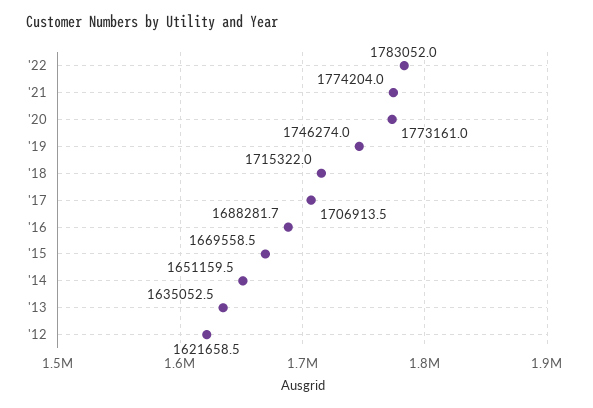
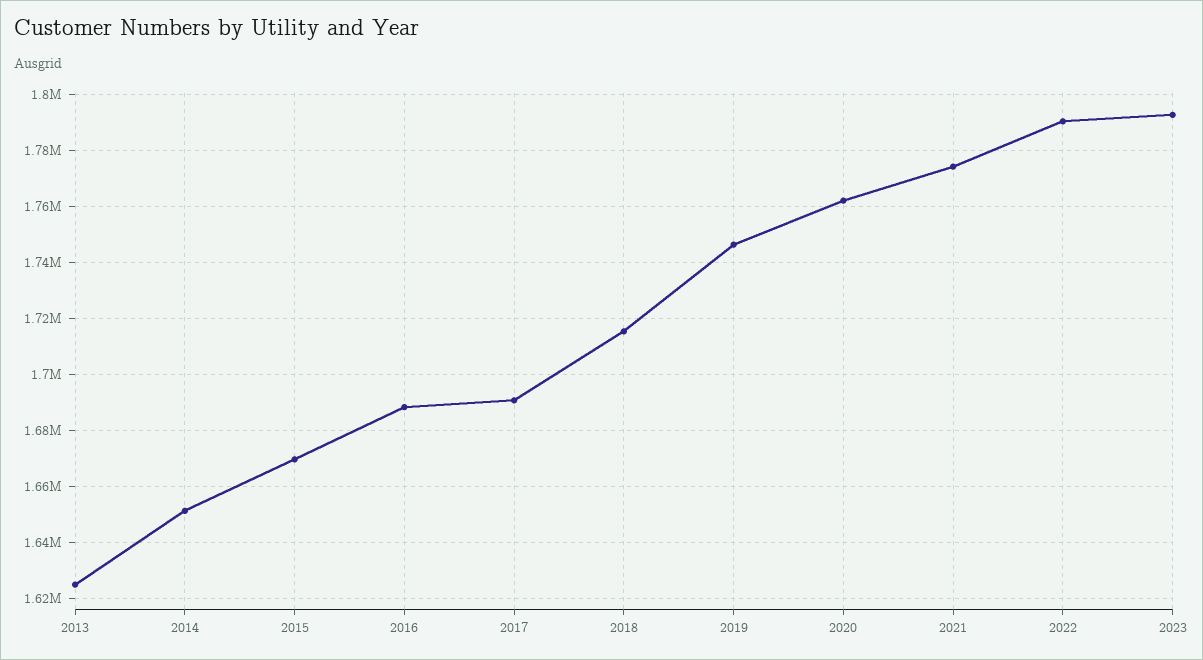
'22: 1783052 -> 1790000
'20: 1773161 -> 1762500
'17: 1706913.5 -> 1690000
'13: 1635052.5 -> 1625000
'12: 1621658.5 -> none
2023: none -> 1792500

